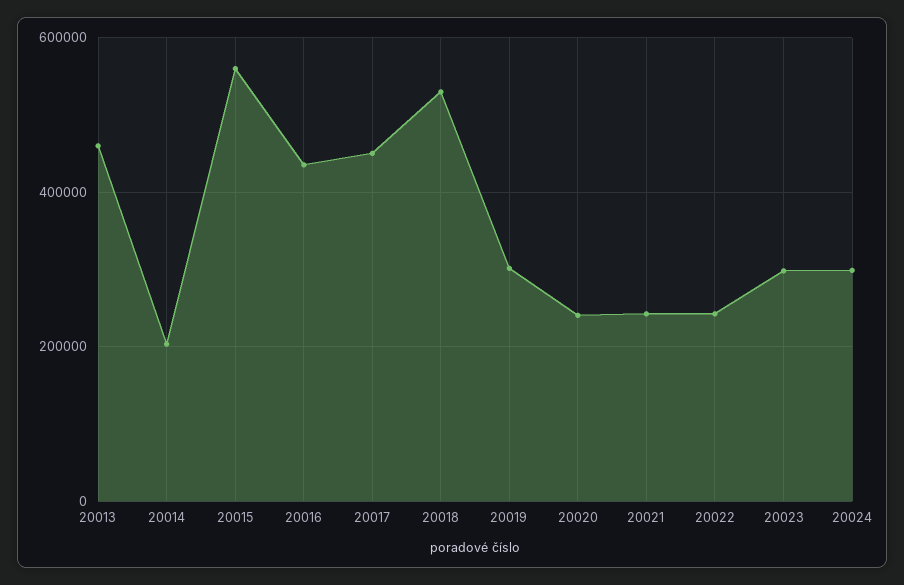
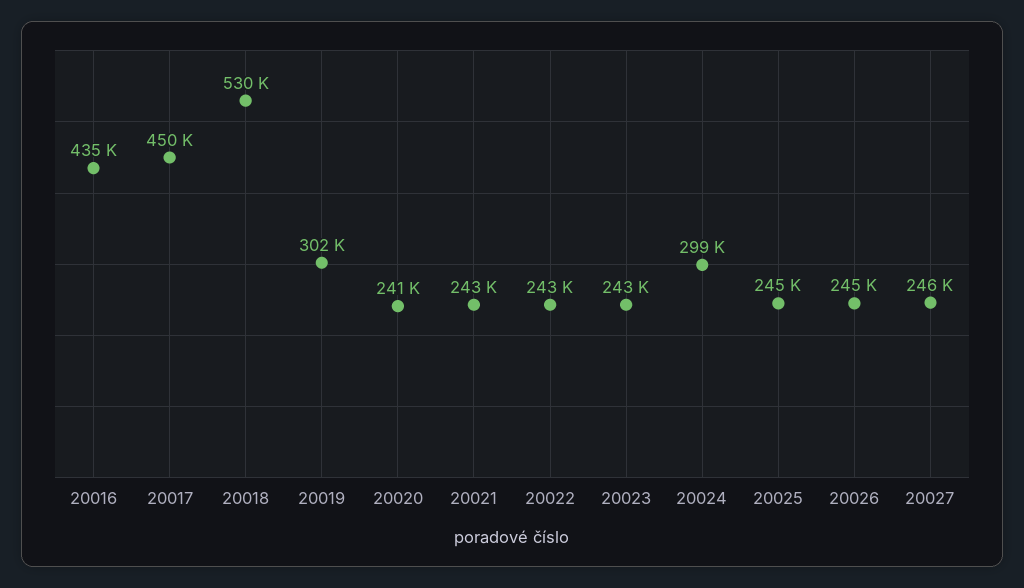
20013: 460000 -> none
20014: 200000 -> none
20015: 560000 -> none
20023: 300000 -> 243000
20025: none -> 245000
20026: none -> 245000
20027: none -> 246000

